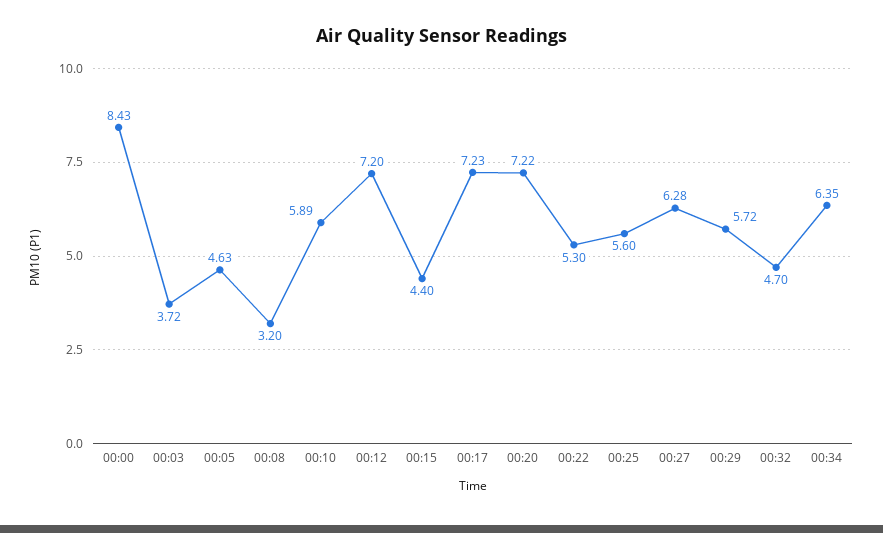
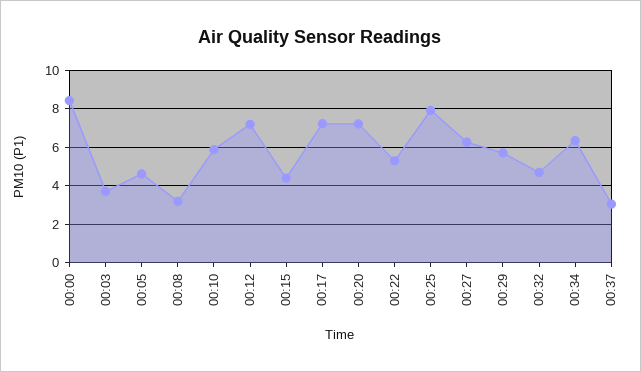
00:25: 5.6 -> 8
00:37: none -> 3

